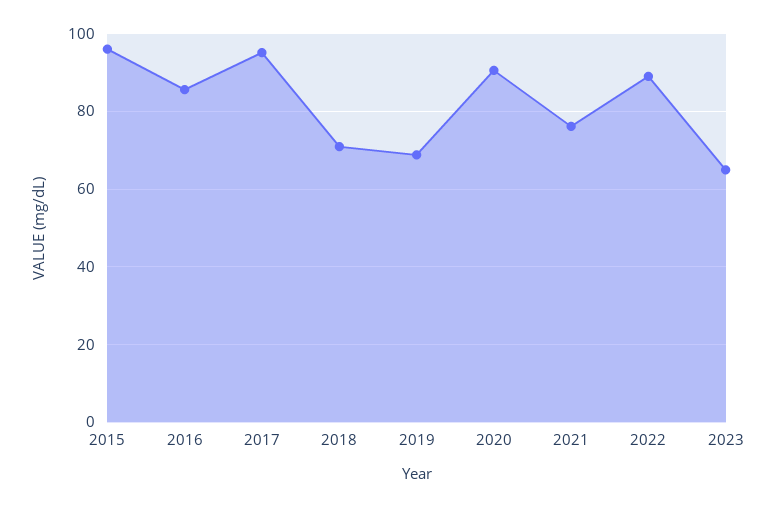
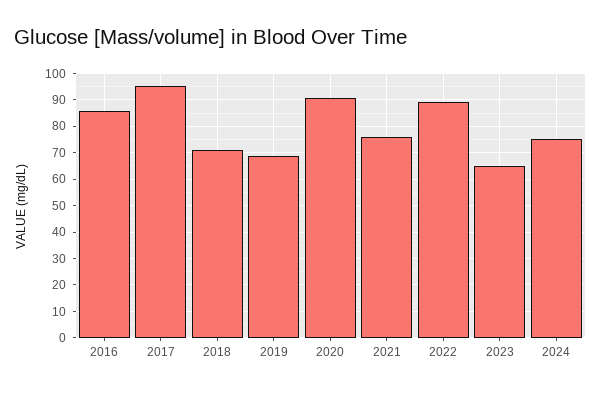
2015: 96 -> none
2024: none -> 75

